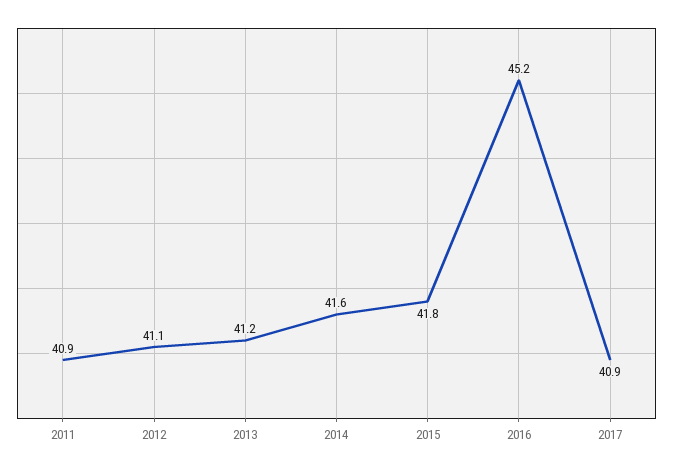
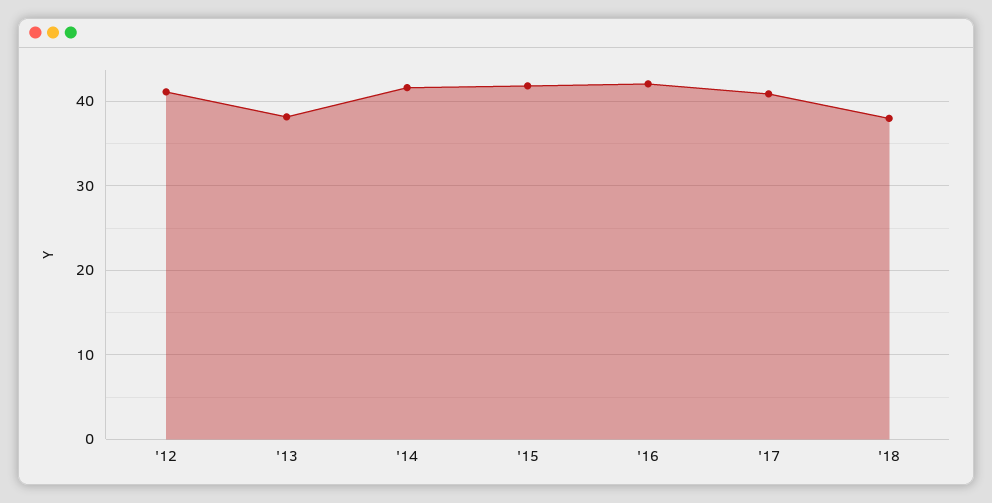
2011: 40.9 -> none
2013: 41.2 -> 38
2016: 45.2 -> 42
'18: none -> 38

